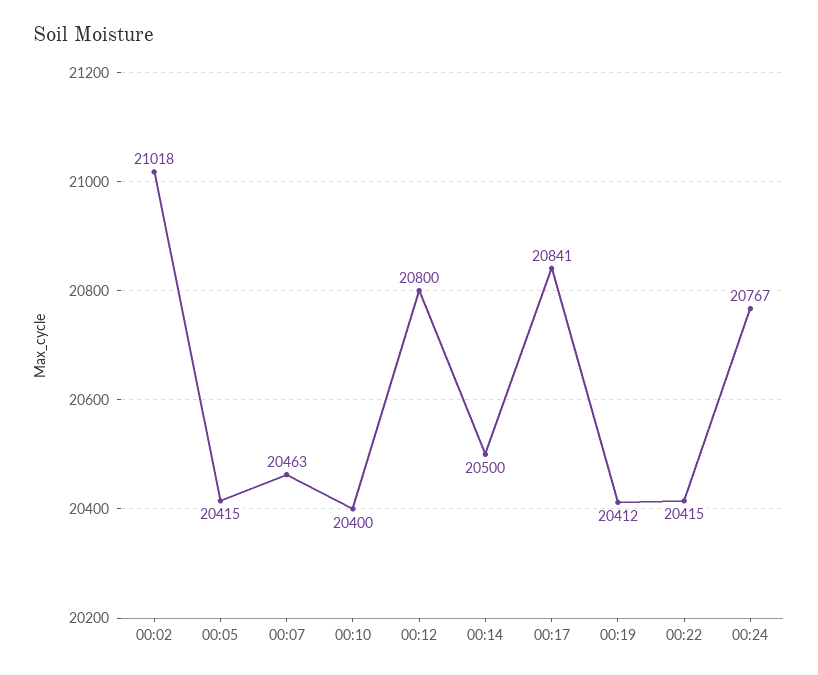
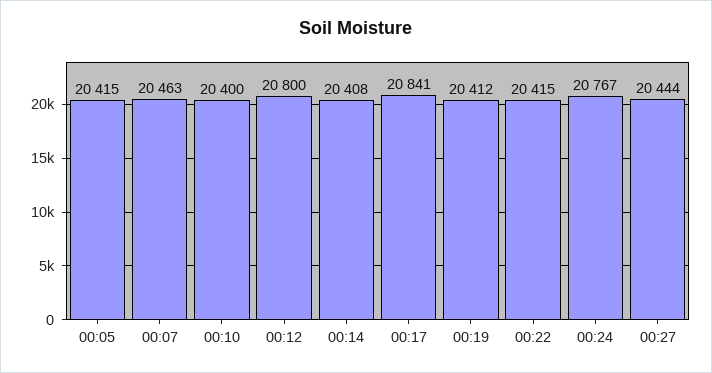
00:02: 21018 -> none
00:14: 20500 -> 20408
00:27: none -> 20444

